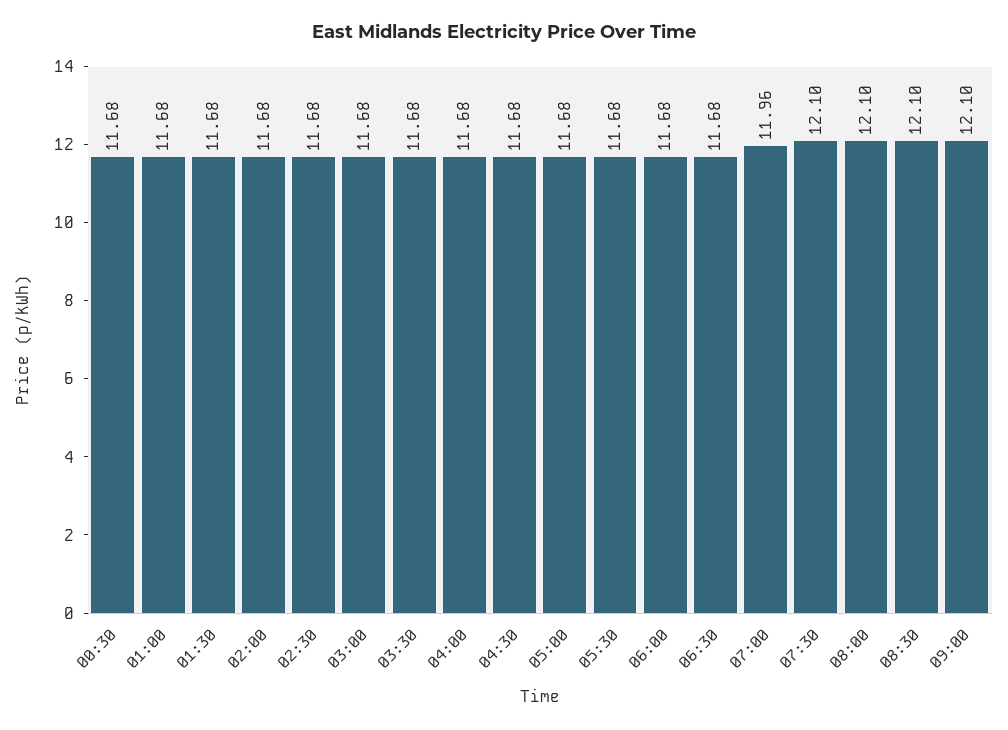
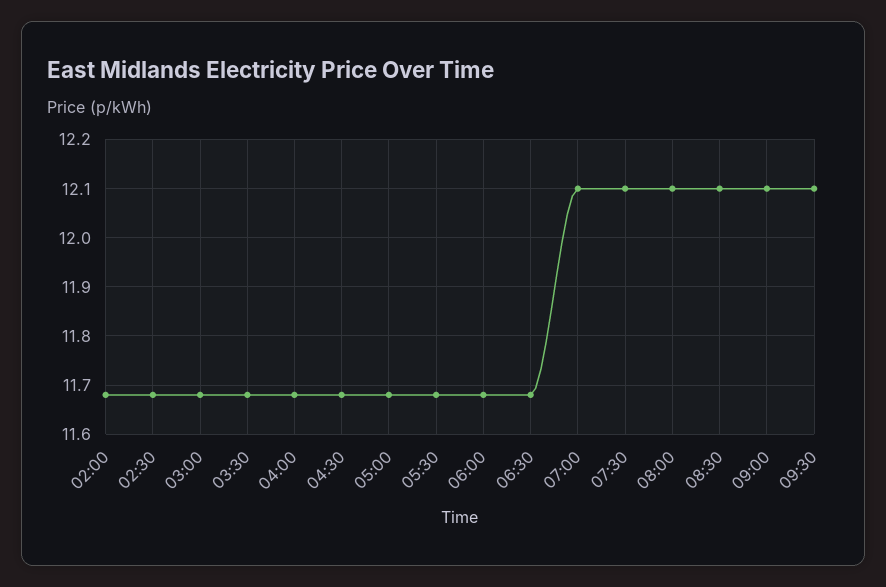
00:30: 11.68 -> none
01:00: 11.68 -> none
01:30: 11.68 -> none
07:00: 11.96 -> 12.1
09:30: none -> 12.1

